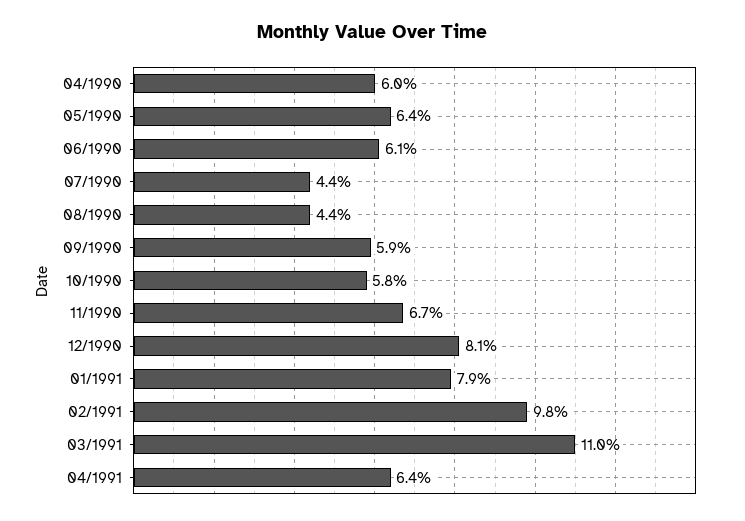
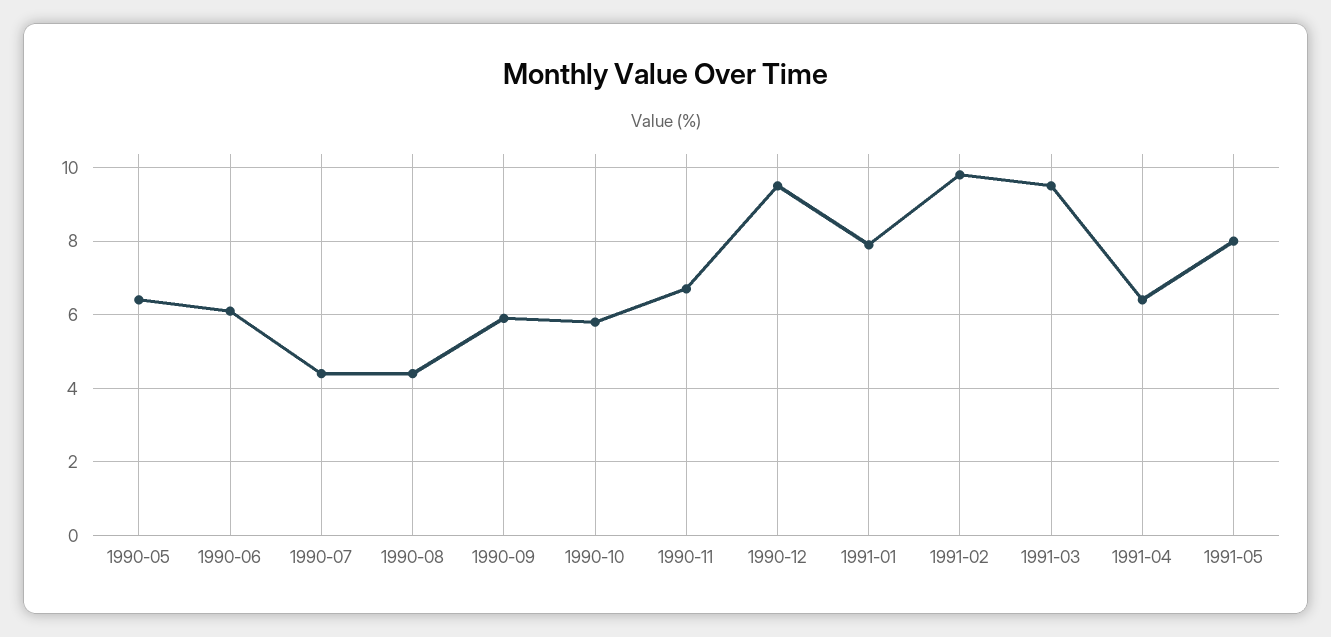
04/1990: 6 -> none
12/1990: 8.1 -> 9.5
03/1991: 11 -> 9.5
1991-05: none -> 8

